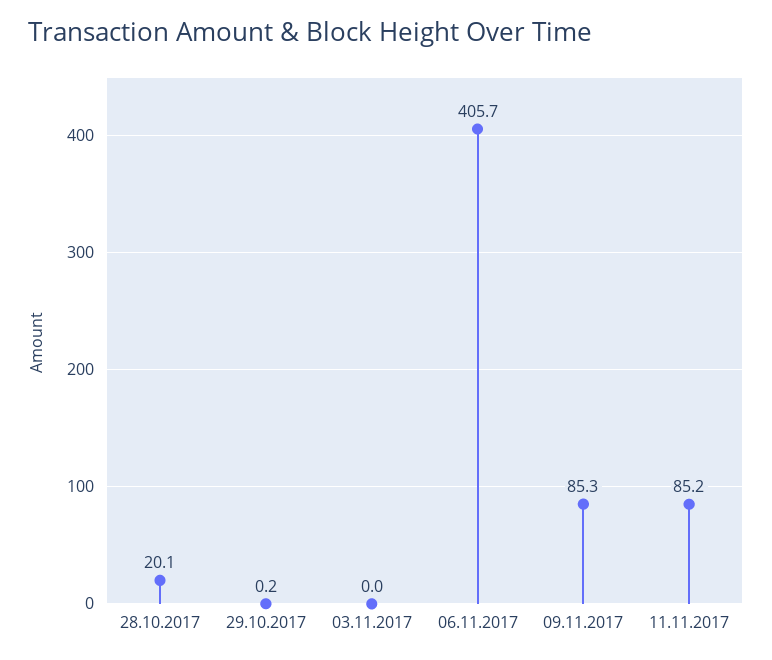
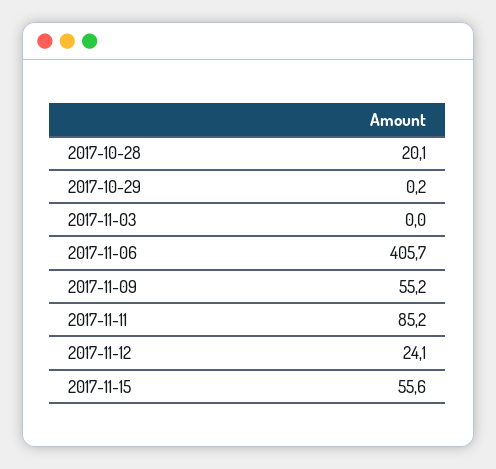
09.11.2017: 85.3 -> 55.2
2017-11-12: none -> 24.1
2017-11-15: none -> 55.6

